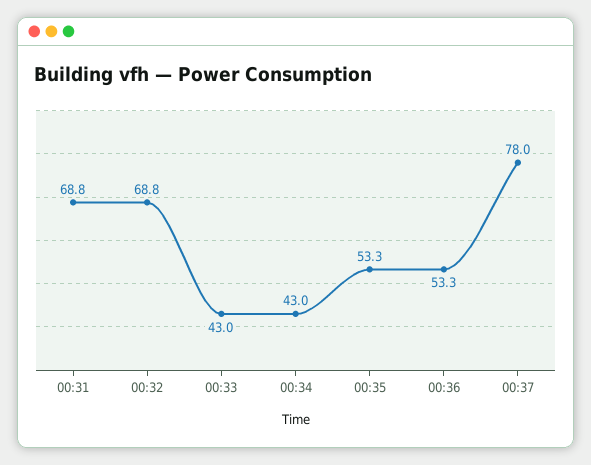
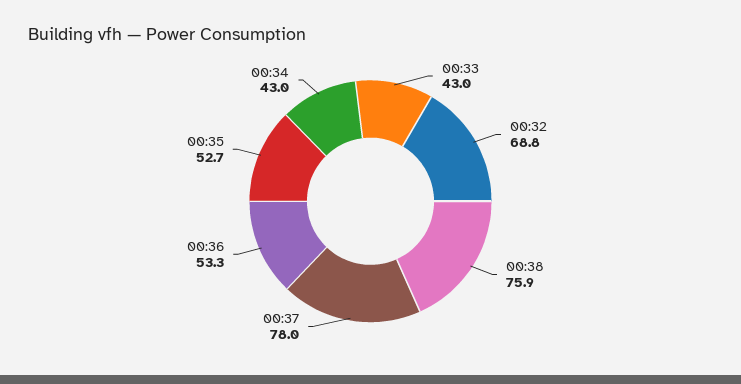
00:31: 68.8 -> none
00:35: 53.3 -> 52.7
00:38: none -> 75.9

